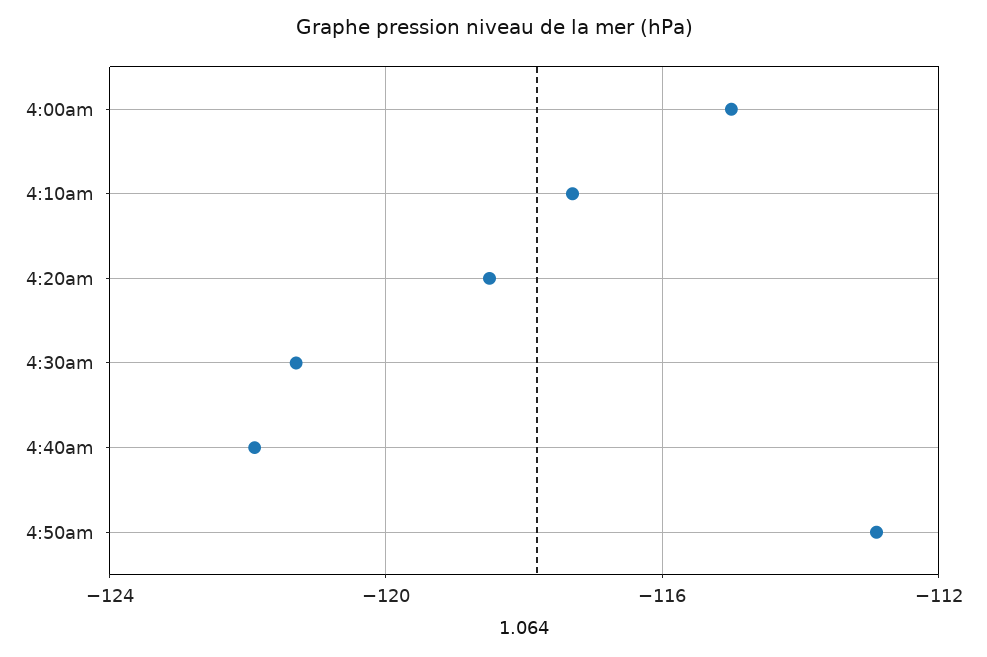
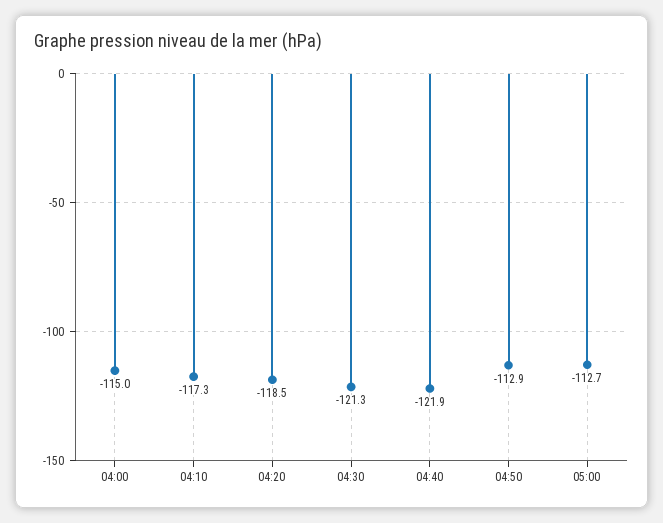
05:00: none -> -112.7

